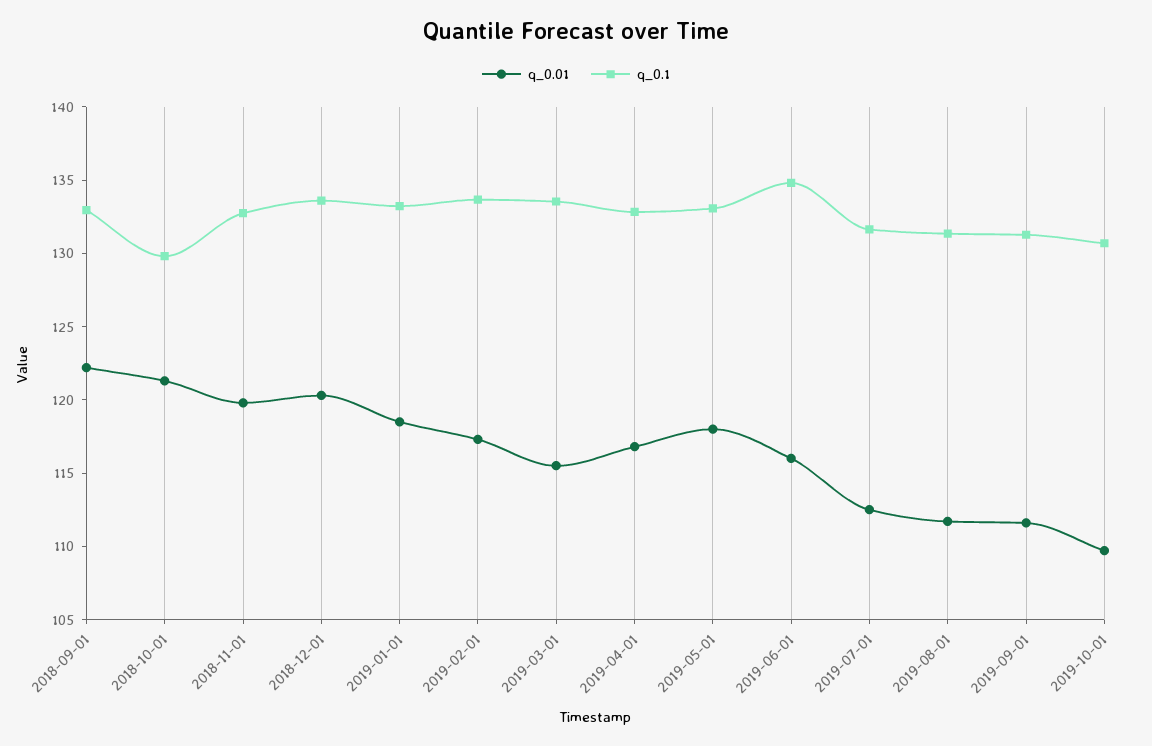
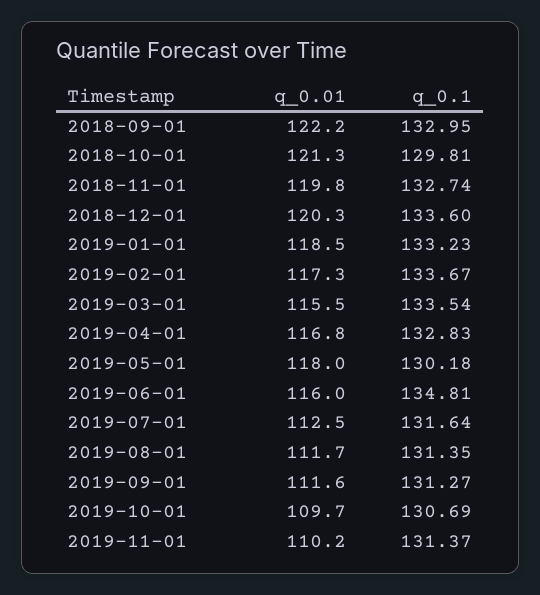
q_0.1, 2019-05-01: 133 -> 130.18
q_0.01, 2019-11-01: none -> 110.2
q_0.1, 2019-11-01: none -> 131.37

